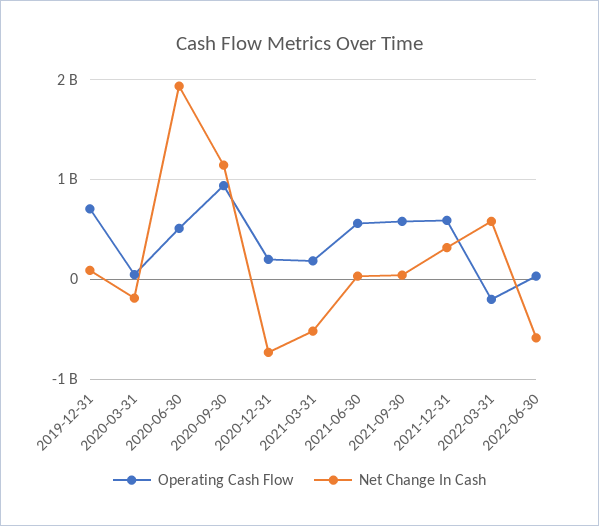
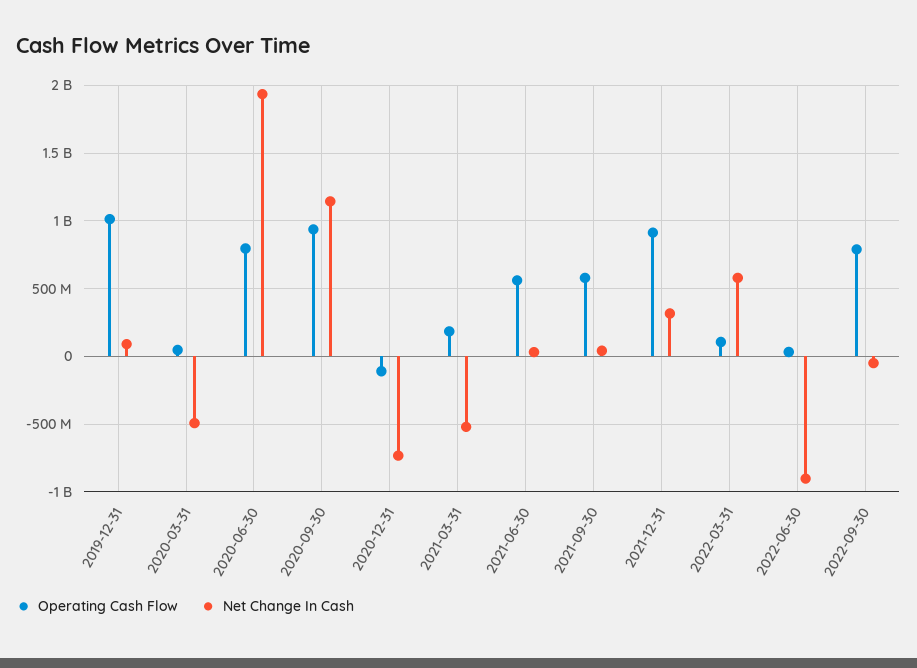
Operating Cash Flow, 2019-12-31: 700000000 -> 1000000000
Net Change In Cash, 2020-03-31: -200000000 -> -500000000
Operating Cash Flow, 2020-06-30: 500000000 -> 800000000
Operating Cash Flow, 2020-12-31: 200000000 -> -100000000
Operating Cash Flow, 2021-12-31: 600000000 -> 900000000
Operating Cash Flow, 2022-03-31: -200000000 -> 100000000
Net Change In Cash, 2022-06-30: -600000000 -> -900000000
Operating Cash Flow, 2022-09-30: none -> 800000000
Net Change In Cash, 2022-09-30: none -> -50000000

